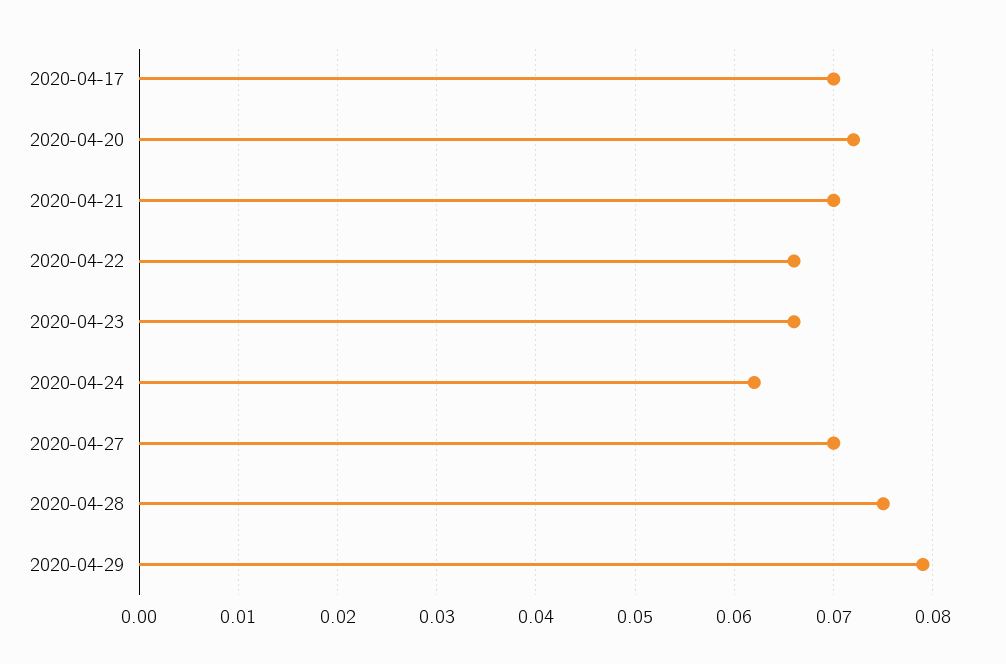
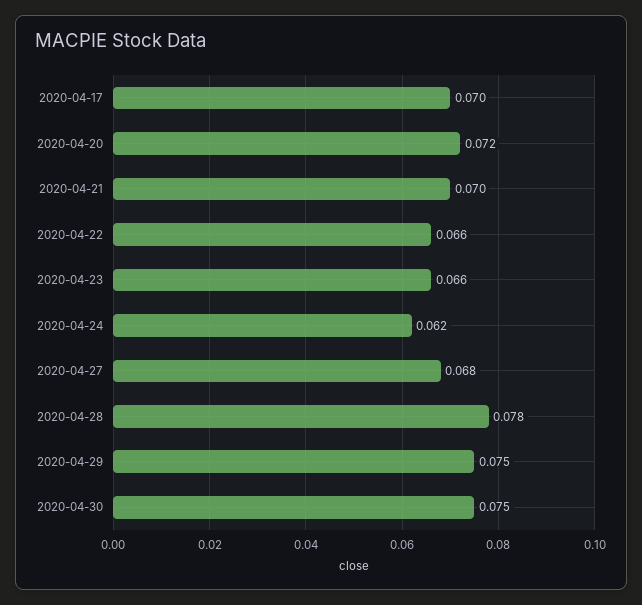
2020-04-27: 0.07 -> 0.068
2020-04-28: 0.075 -> 0.078
2020-04-29: 0.079 -> 0.075
2020-04-30: none -> 0.075

